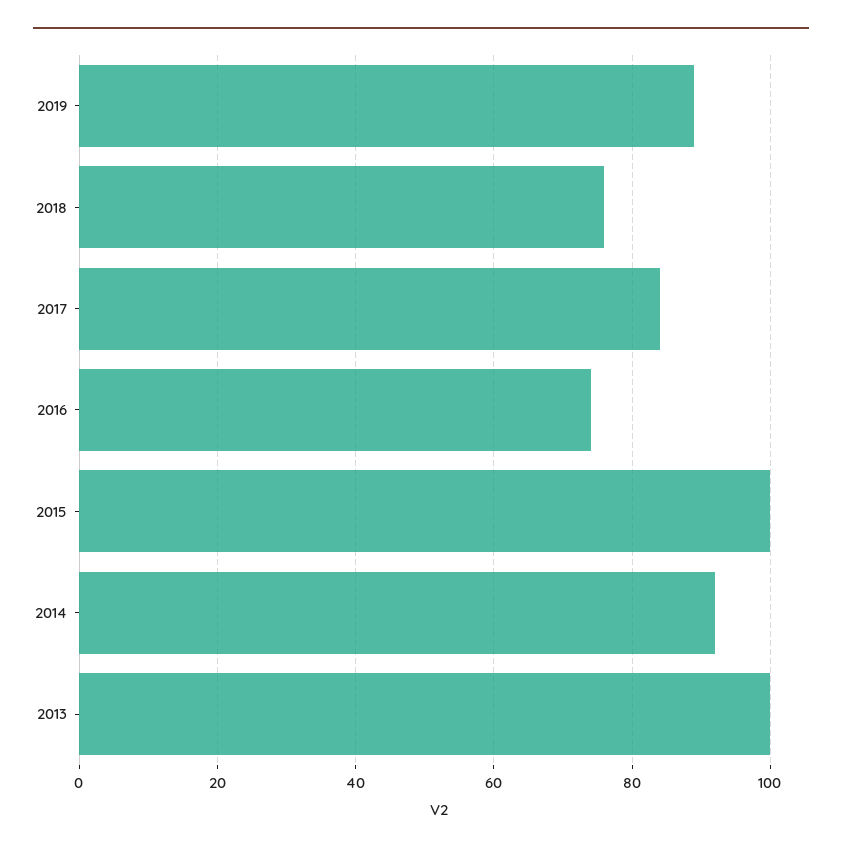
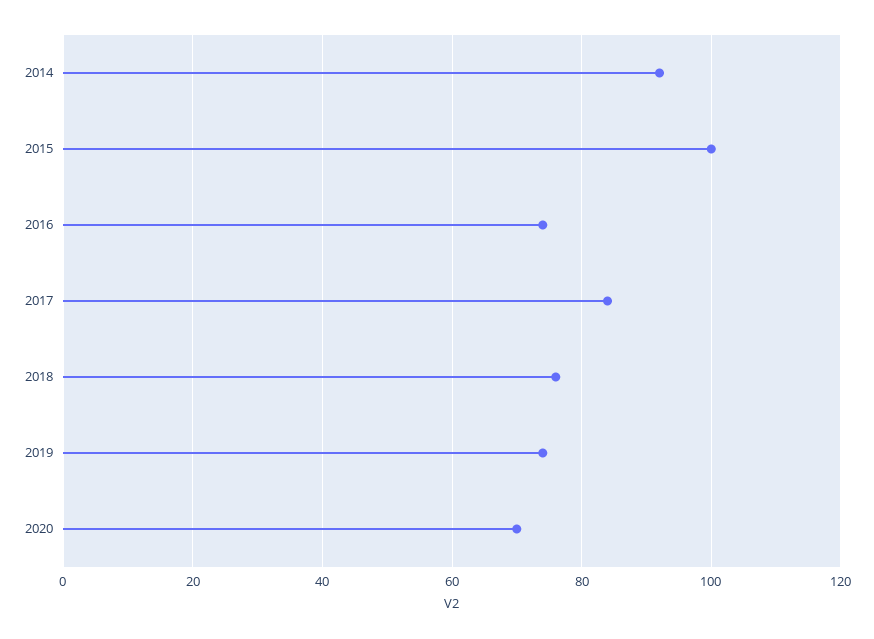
2019: 90 -> 75
2013: 100 -> none
2020: none -> 70

